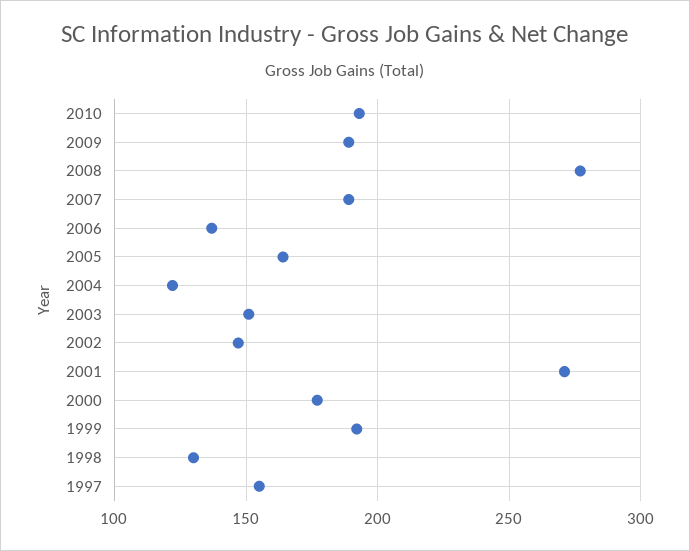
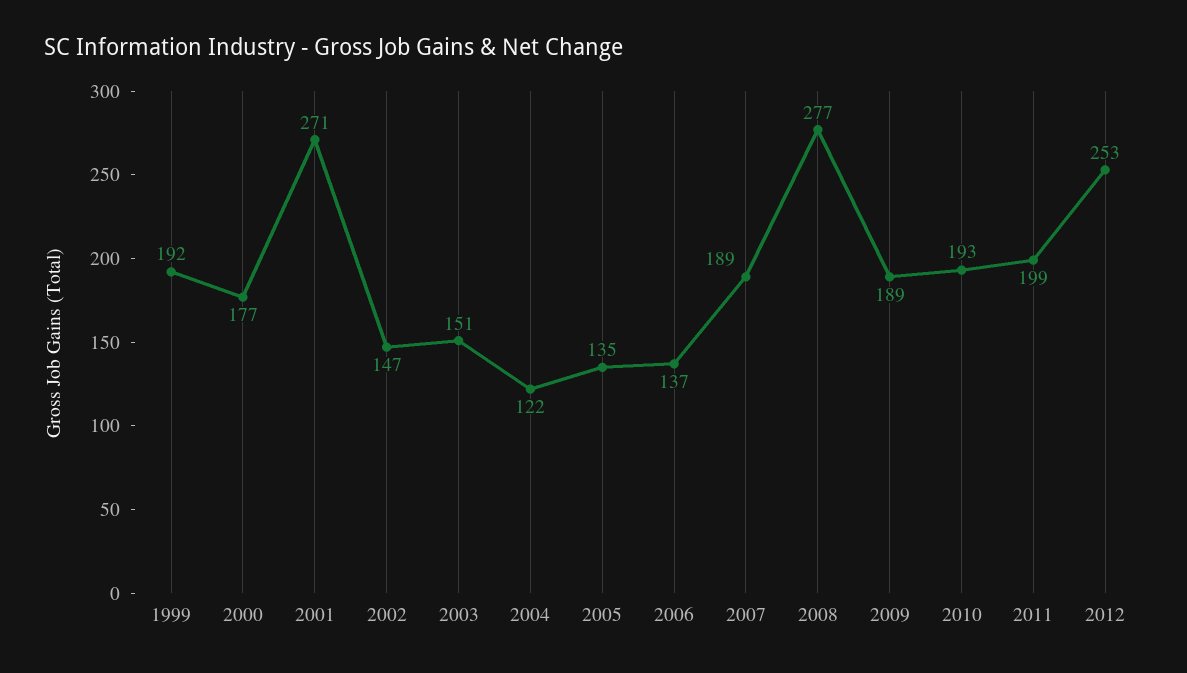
2005: 165 -> 135
1998: 130 -> none
1997: 155 -> none
2011: none -> 199
2012: none -> 253

